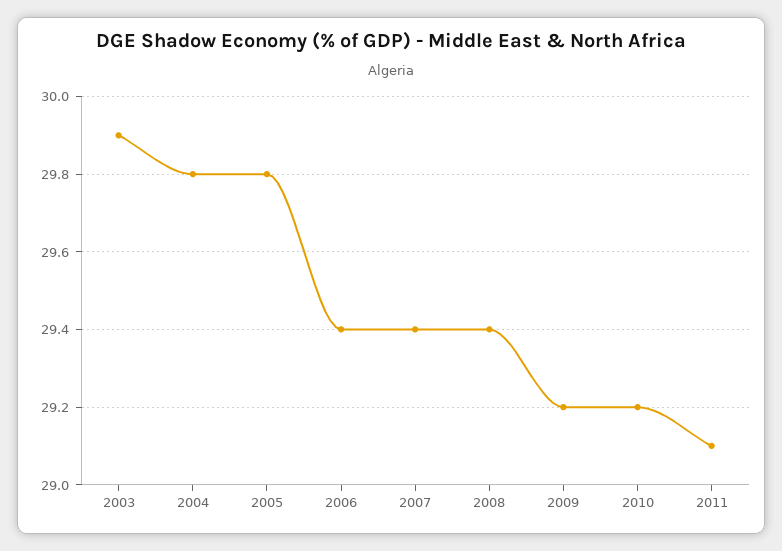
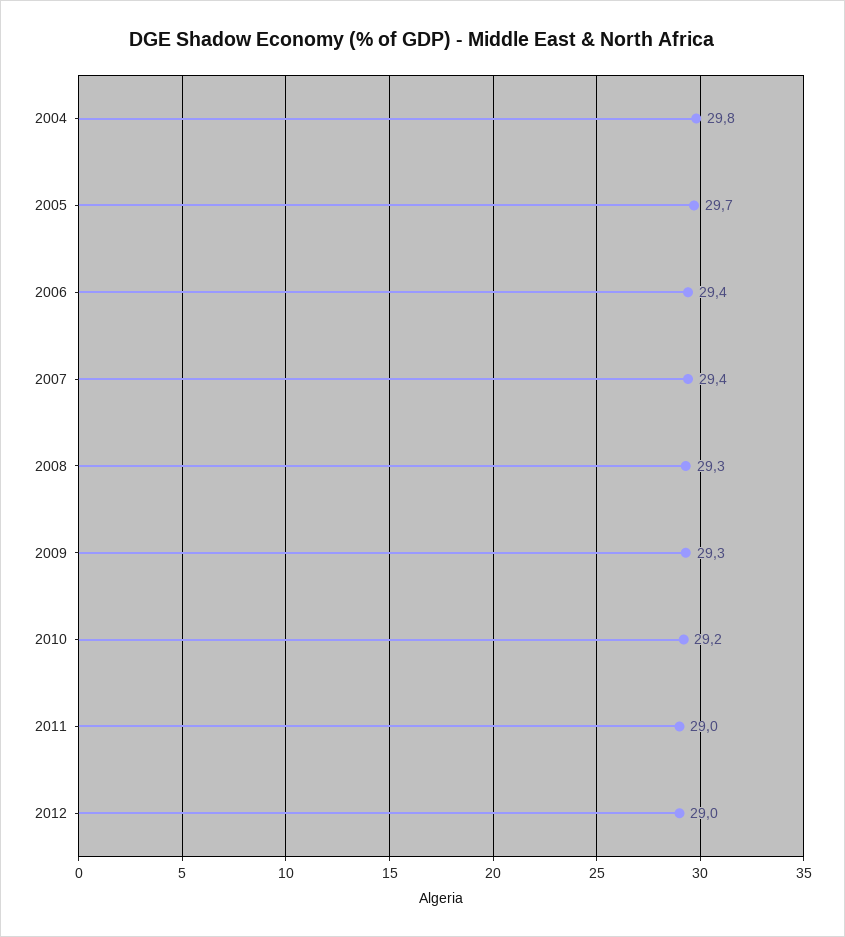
2003: 29.9 -> none
2005: 29.8 -> 29.7
2008: 29.4 -> 29.3
2009: 29.2 -> 29.3
2011: 29.1 -> 29
2012: none -> 29

